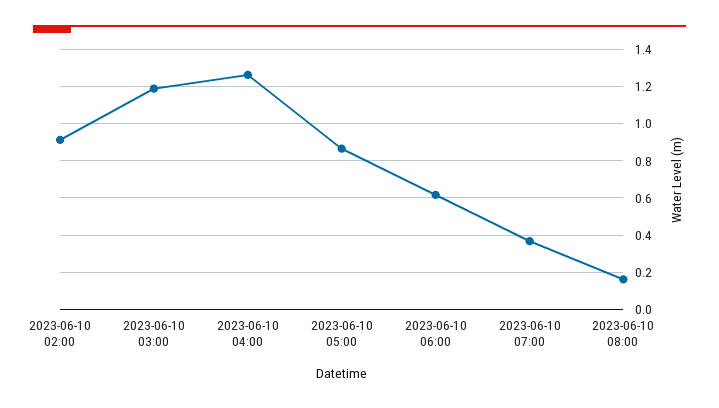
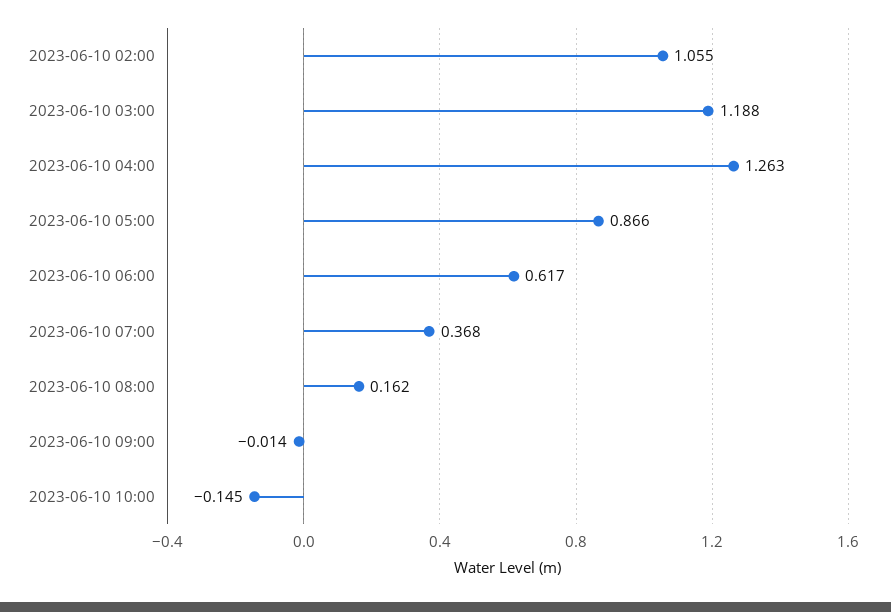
2023-06-10 02:00: 0.9 -> 1.055
2023-06-10 09:00: none -> -0.014
2023-06-10 10:00: none -> -0.145

